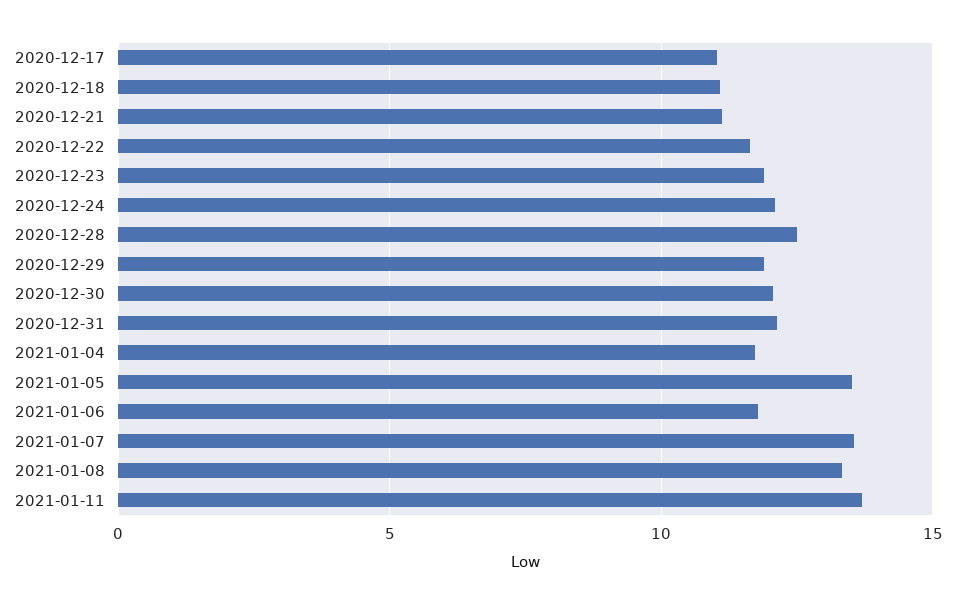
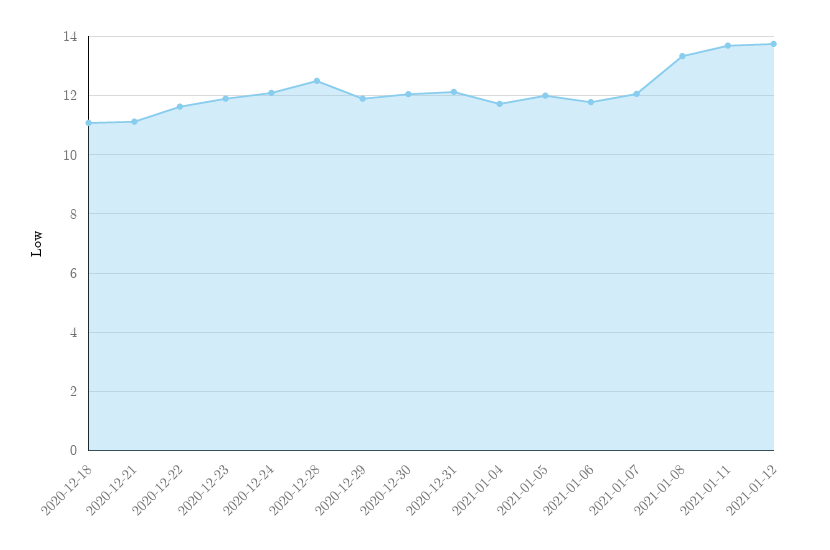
2020-12-17: 11 -> none
2021-01-05: 13.5 -> 12
2021-01-07: 13.5 -> 12
2021-01-12: none -> 13.75

